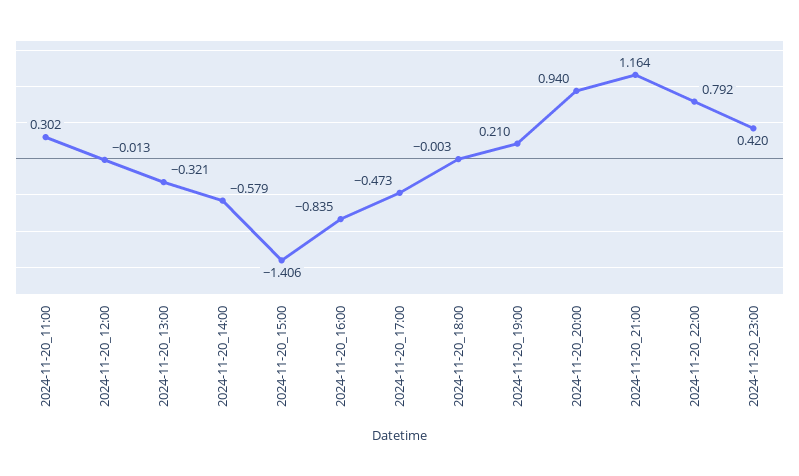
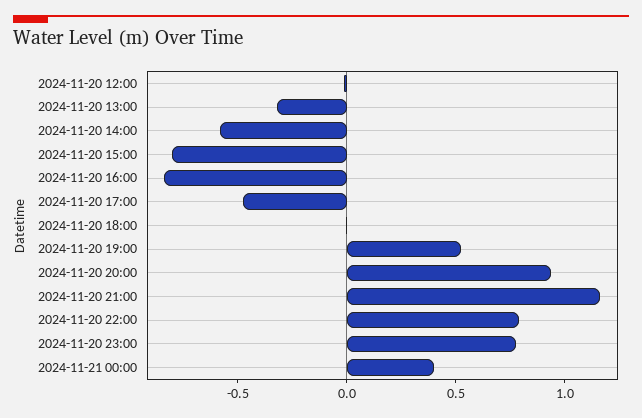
2024-11-20_11:00: 0.302 -> none
2024-11-20_15:00: -1.406 -> -0.8
2024-11-20_19:00: 0.21 -> 0.5
2024-11-20_23:00: 0.42 -> 0.8
2024-11-21 00:00: none -> 0.4

